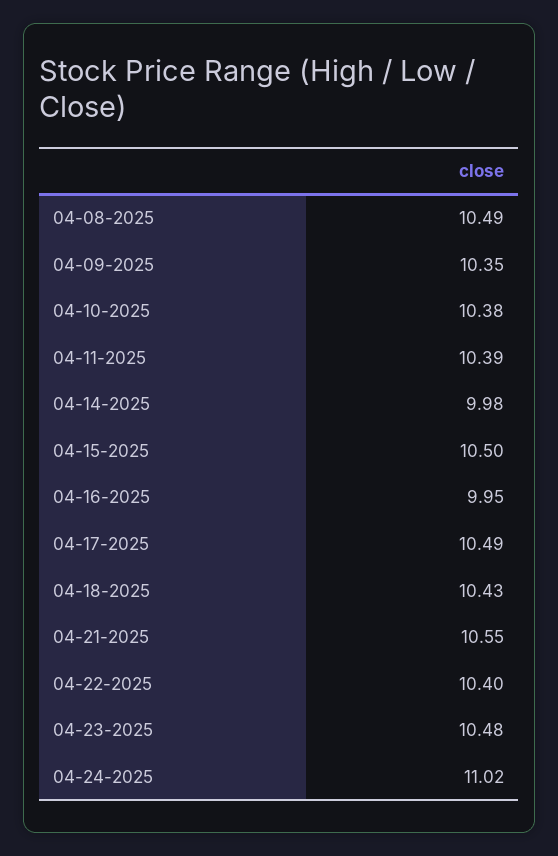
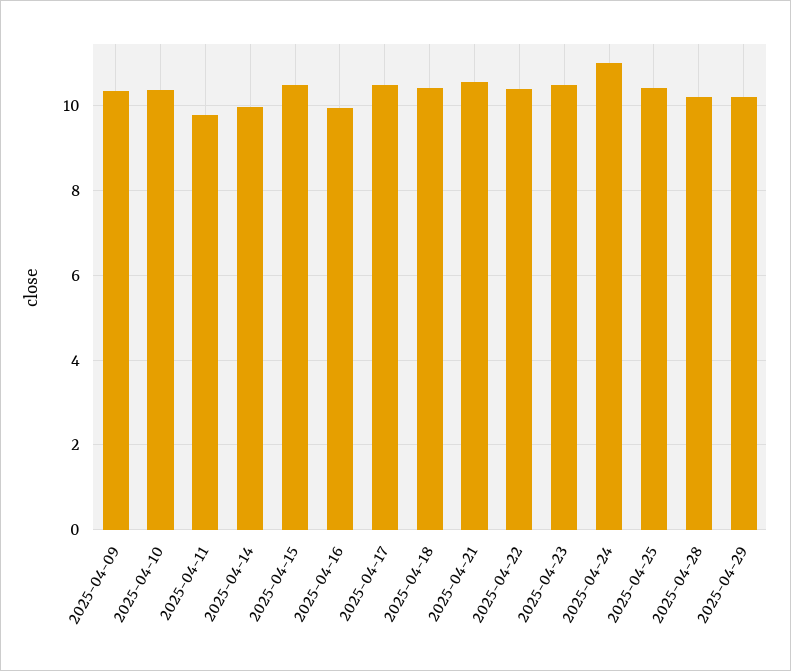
04-08-2025: 10.49 -> none
04-11-2025: 10.39 -> 9.8
2025-04-25: none -> 10.4
2025-04-28: none -> 10.2
2025-04-29: none -> 10.2

